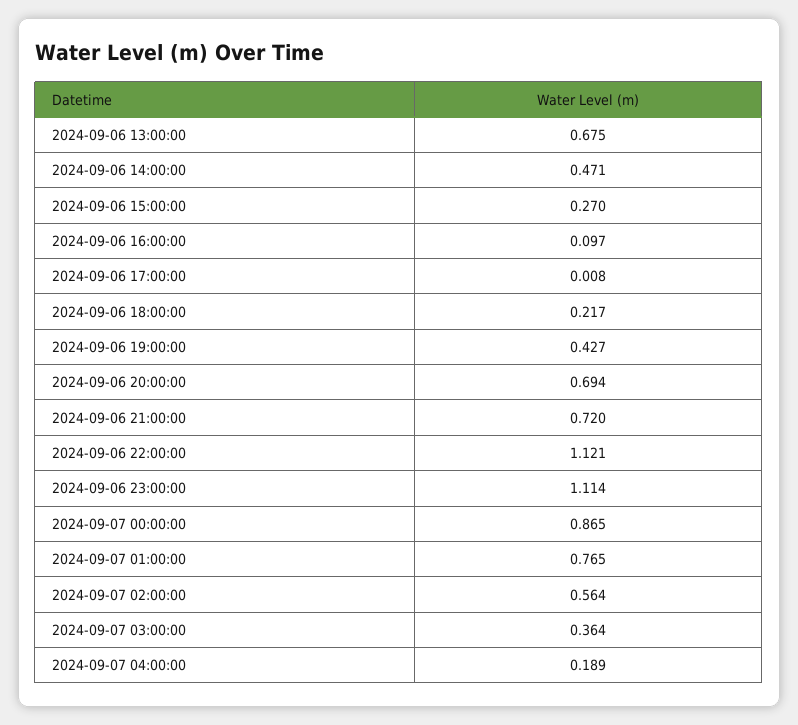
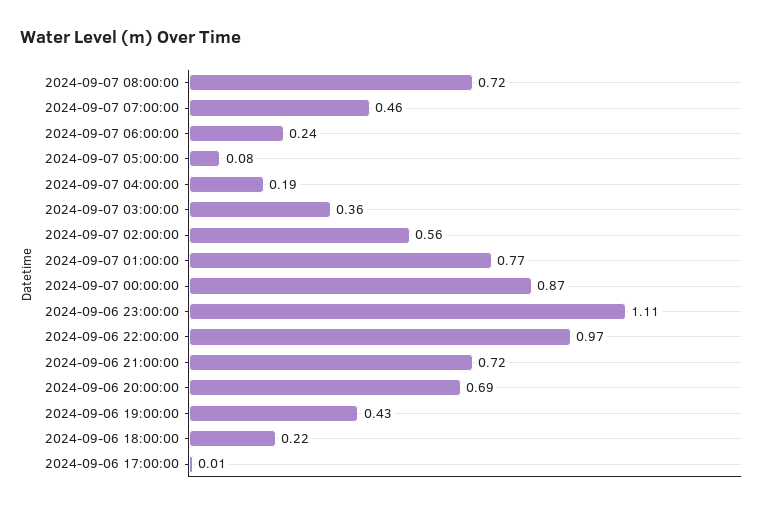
2024-09-06 13:00:00: 0.675 -> none
2024-09-06 14:00:00: 0.471 -> none
2024-09-06 15:00:00: 0.27 -> none
2024-09-06 16:00:00: 0.097 -> none
2024-09-06 22:00:00: 1.121 -> 0.97
2024-09-07 08:00:00: none -> 0.72
2024-09-07 07:00:00: none -> 0.46
2024-09-07 06:00:00: none -> 0.24
2024-09-07 05:00:00: none -> 0.08

